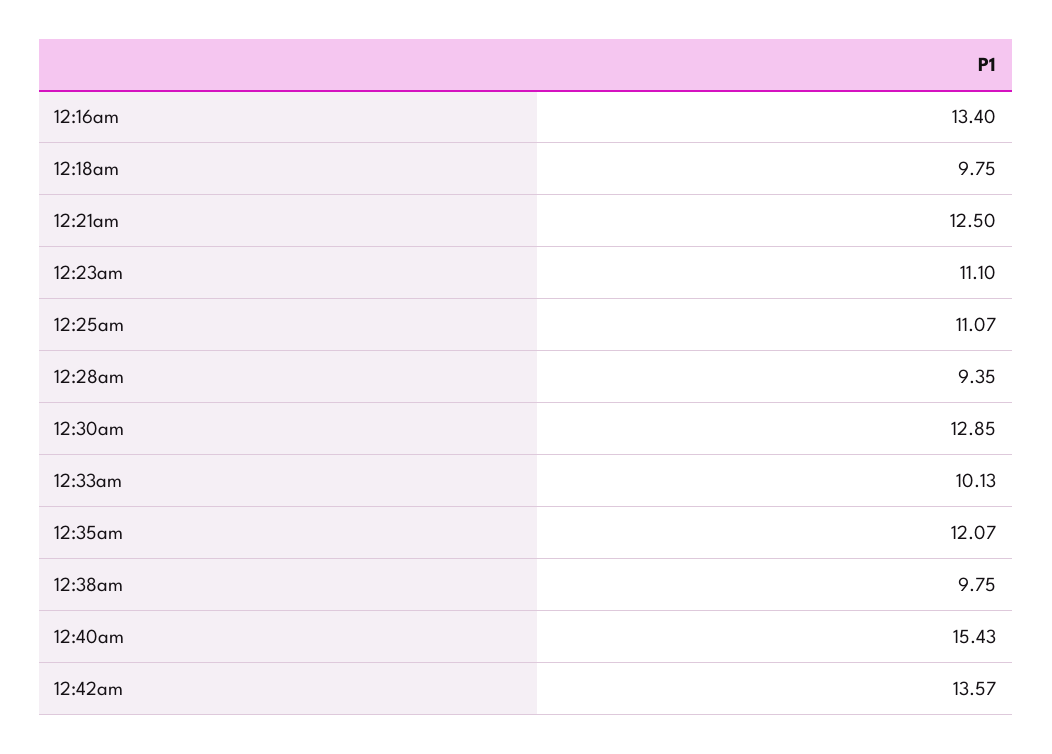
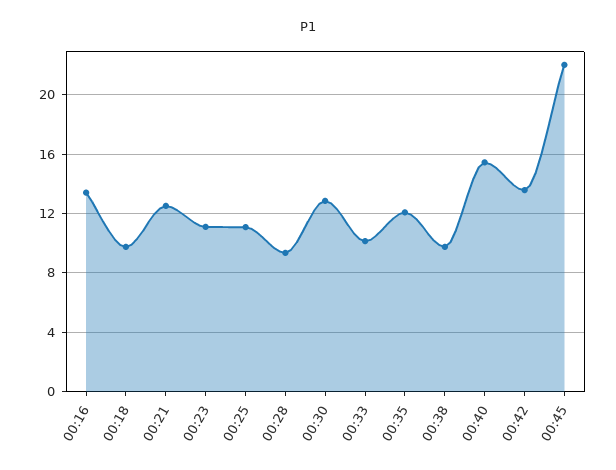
00:45: none -> 22

